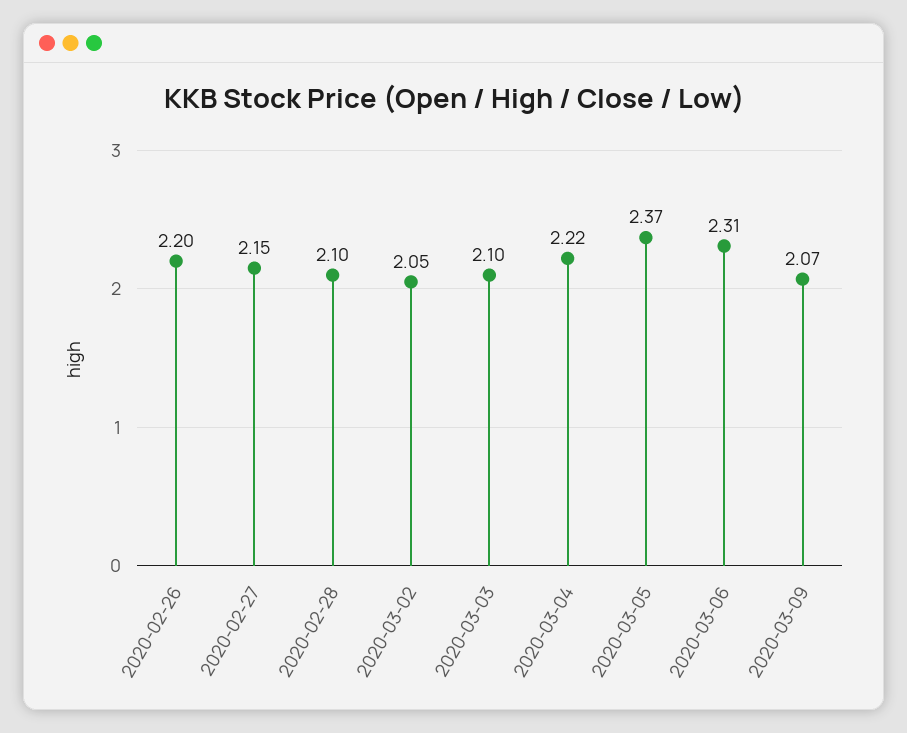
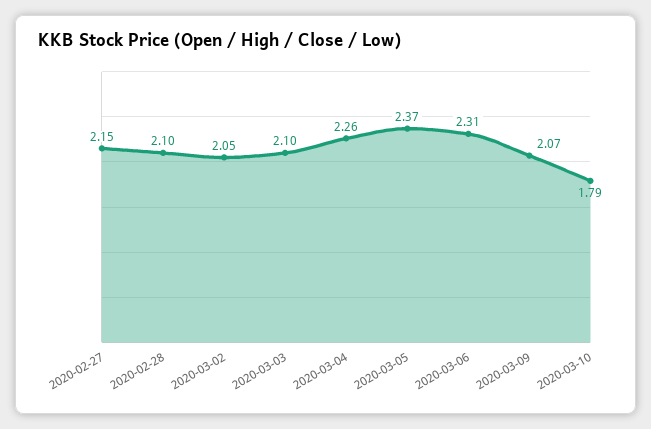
2020-02-26: 2.2 -> none
2020-03-04: 2.22 -> 2.26
2020-03-10: none -> 1.79

